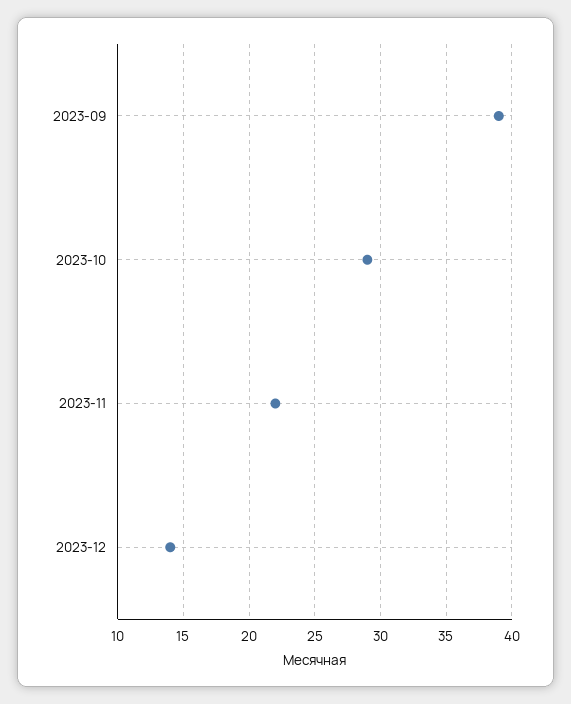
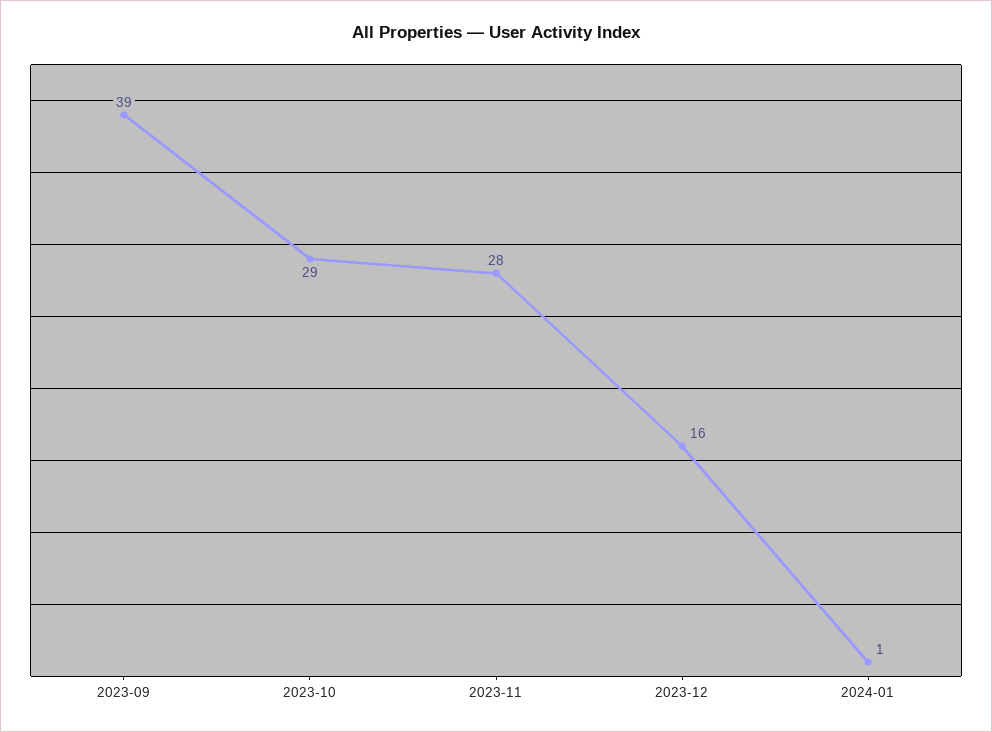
2023-11: 22 -> 28
2023-12: 14 -> 16
2024-01: none -> 1

